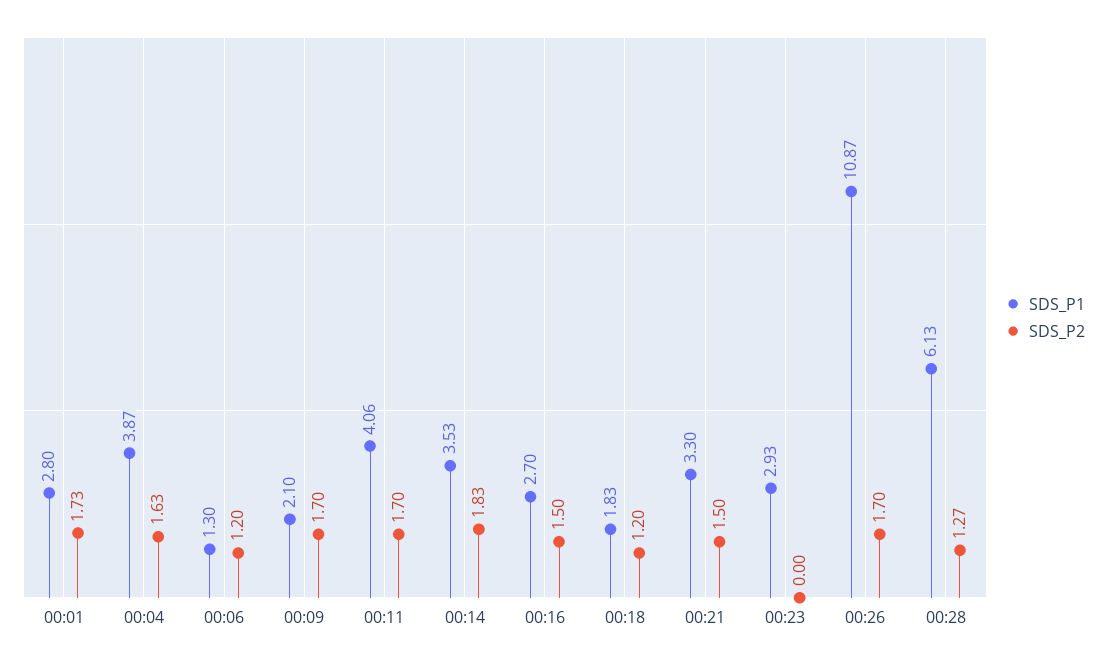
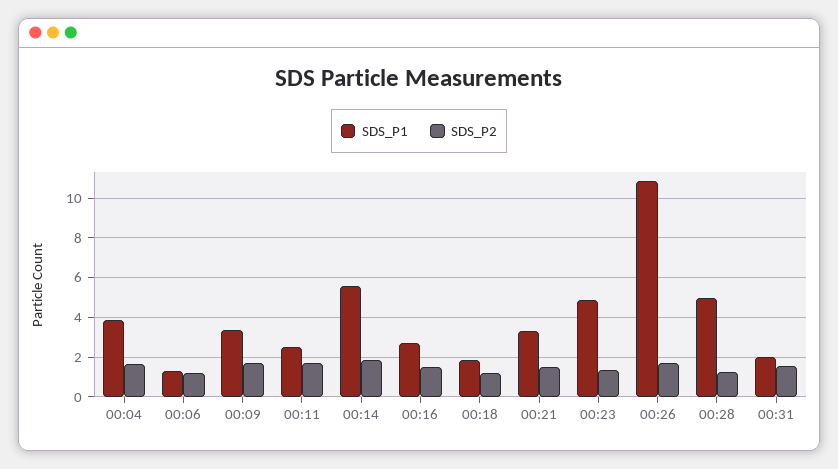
SDS_P1, 00:01: 2.8 -> none
SDS_P2, 00:01: 1.73 -> none
SDS_P1, 00:09: 2.1 -> 3.5
SDS_P1, 00:11: 4.06 -> 2.5
SDS_P1, 00:14: 3.53 -> 5.5
SDS_P1, 00:23: 2.93 -> 5
SDS_P2, 00:23: 0 -> 1.5
SDS_P1, 00:28: 6.13 -> 5
SDS_P1, 00:31: none -> 2
SDS_P2, 00:31: none -> 1.5

